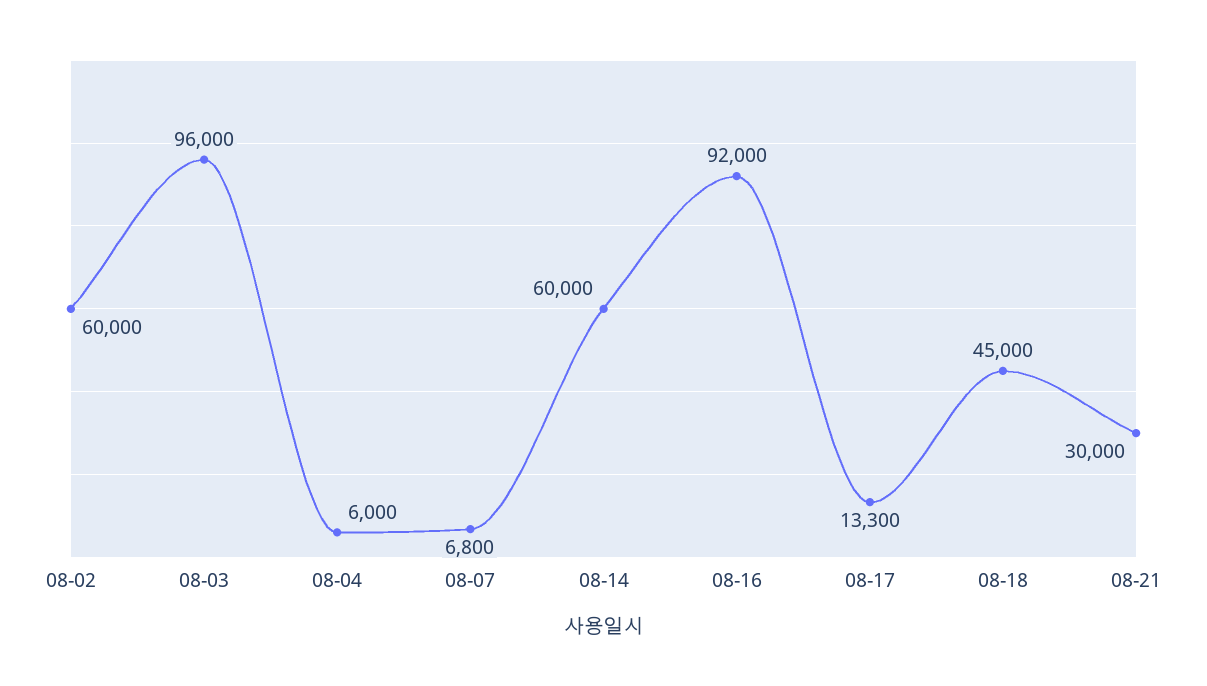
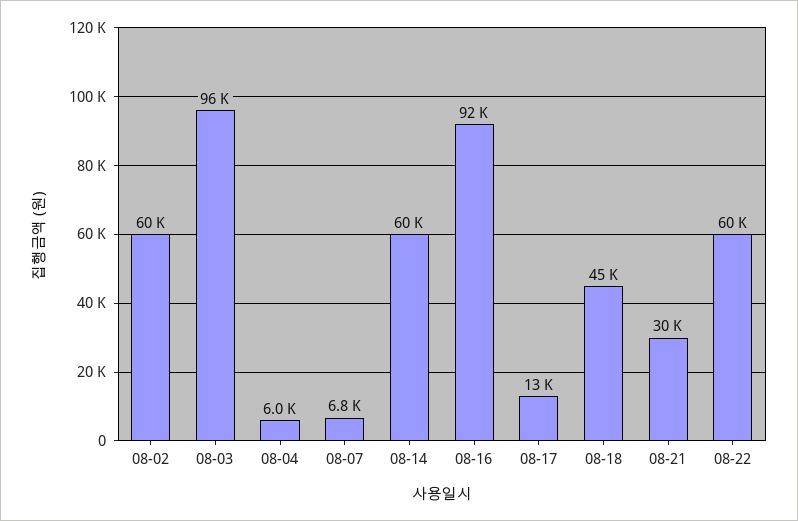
08-22: none -> 60000

